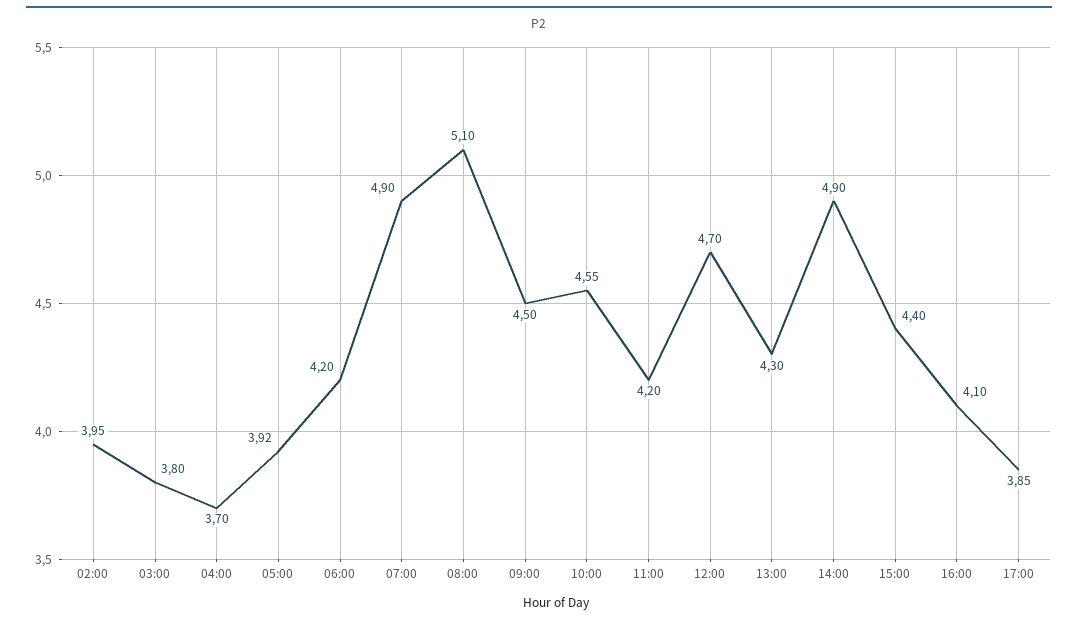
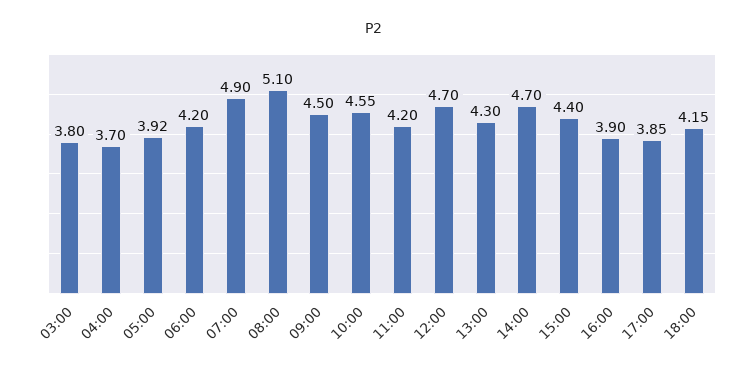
02:00: 3.95 -> none
14:00: 4.9 -> 4.7
16:00: 4.1 -> 3.9
18:00: none -> 4.15

